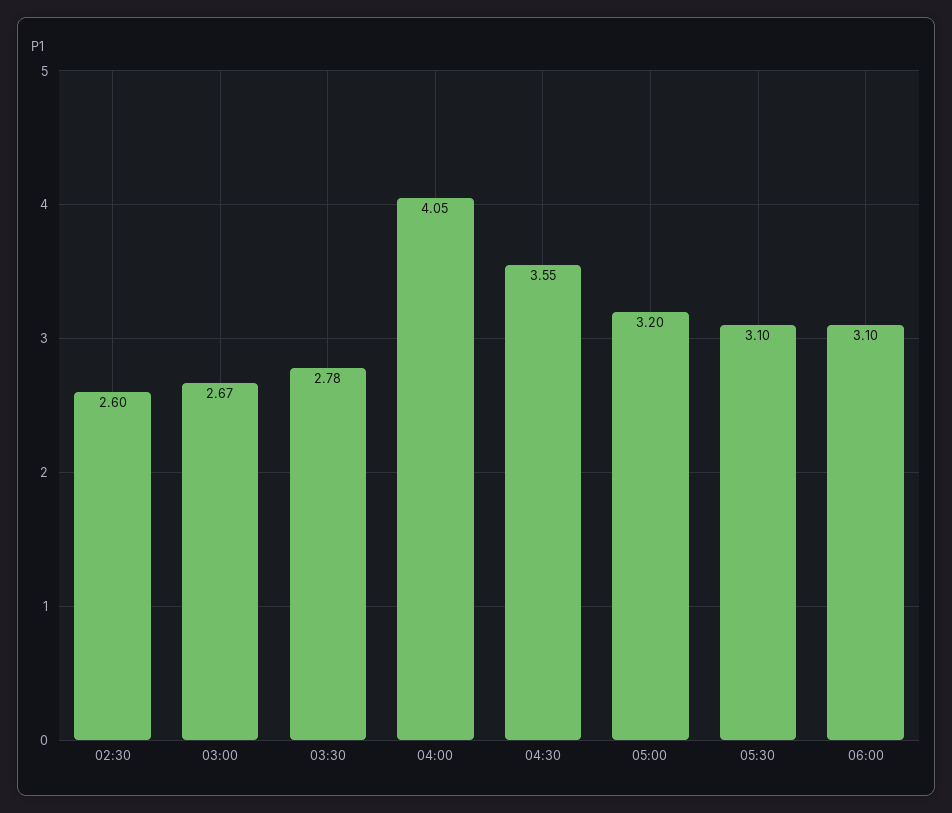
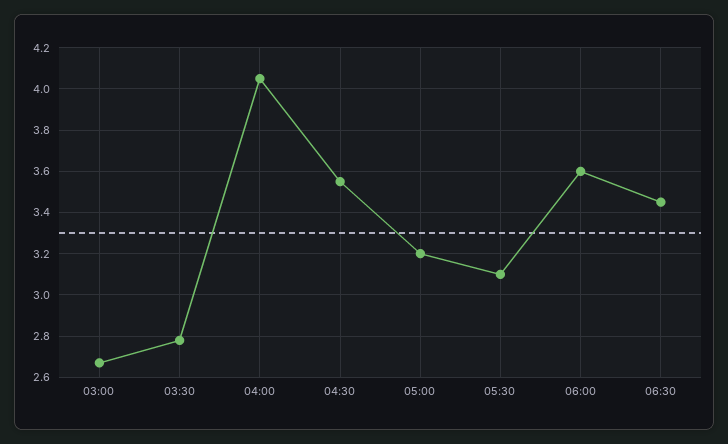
02:30: 2.6 -> none
06:00: 3.1 -> 3.6
06:30: none -> 3.45

